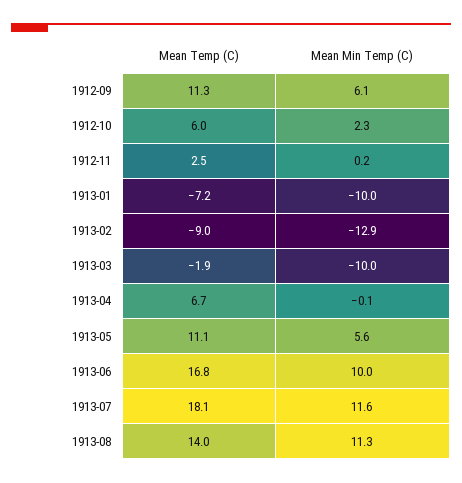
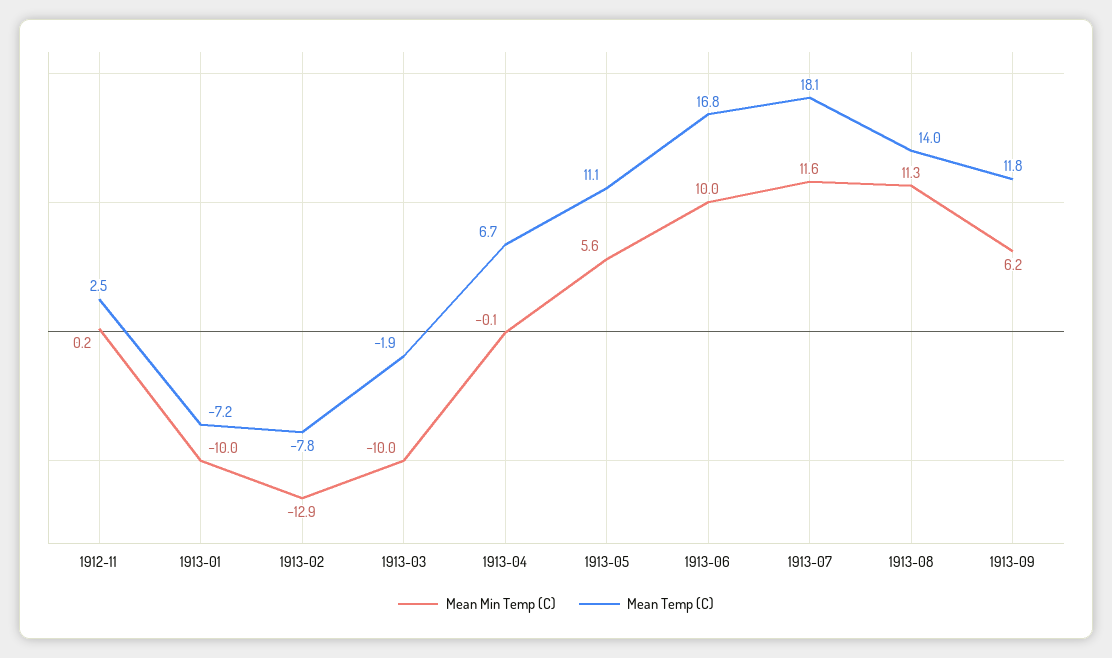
Mean Temp (C), 1912-09: 11.3 -> none
Mean Min Temp (C), 1912-09: 6.1 -> none
Mean Temp (C), 1912-10: 6 -> none
Mean Min Temp (C), 1912-10: 2.3 -> none
Mean Temp (C), 1913-02: -9 -> -7.8
Mean Min Temp (C), 1913-09: none -> 6.2
Mean Temp (C), 1913-09: none -> 11.8

